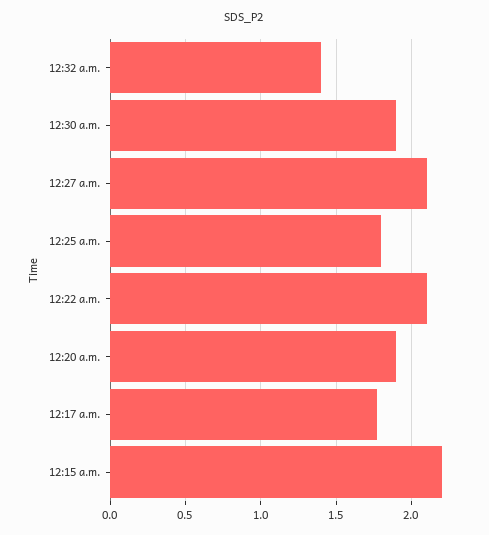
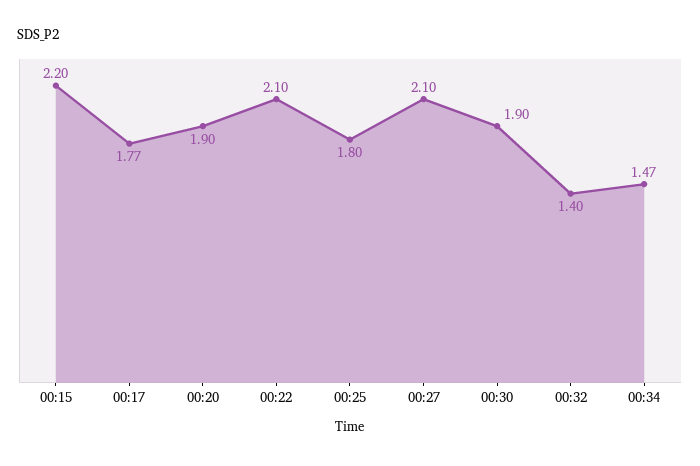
00:34: none -> 1.47

